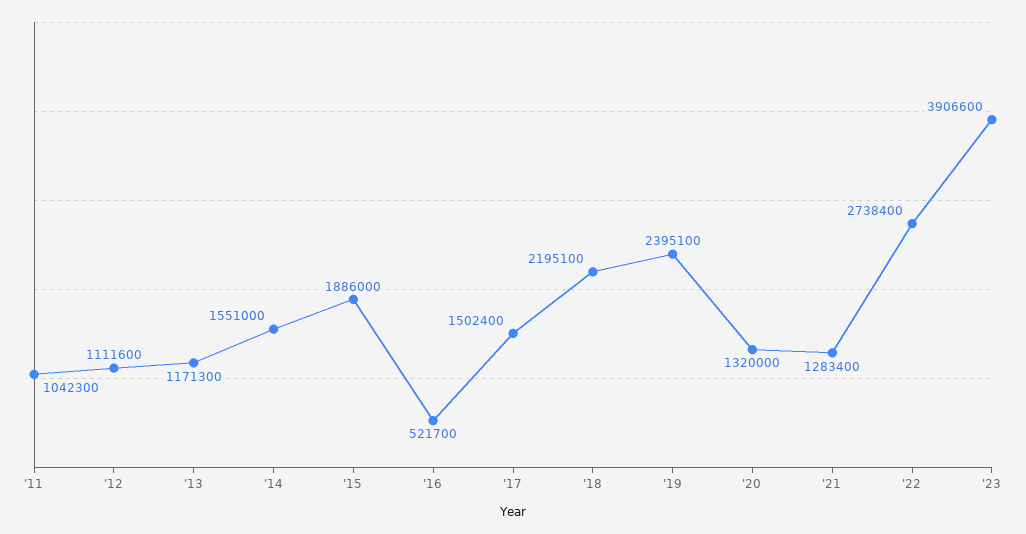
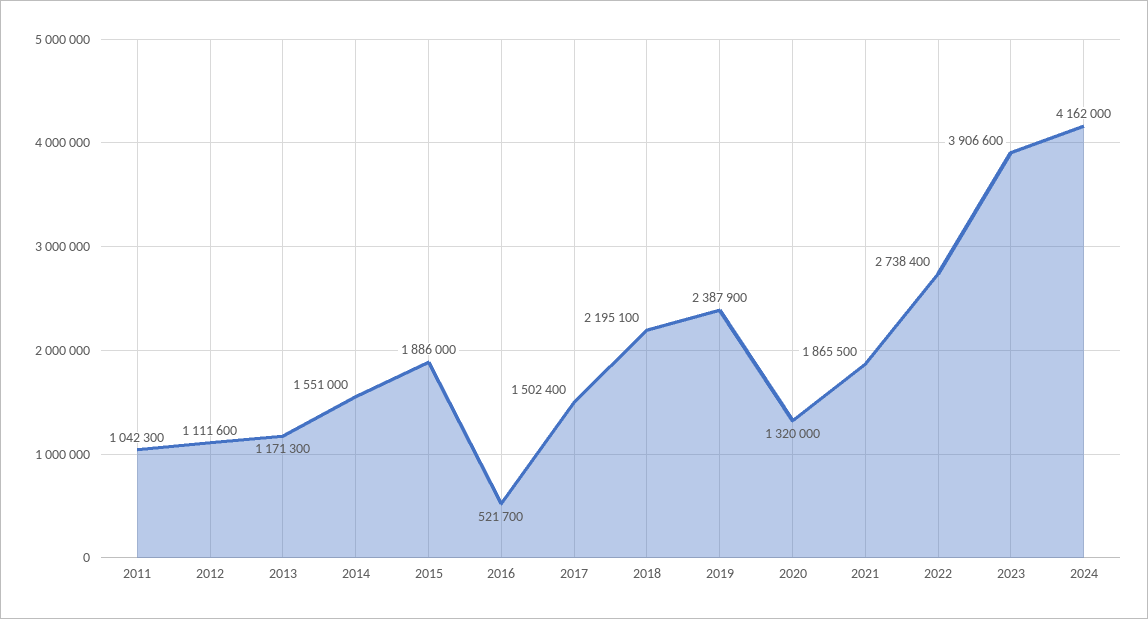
'19: 2395100 -> 2387900
'21: 1283400 -> 1865500
2024: none -> 4162000

